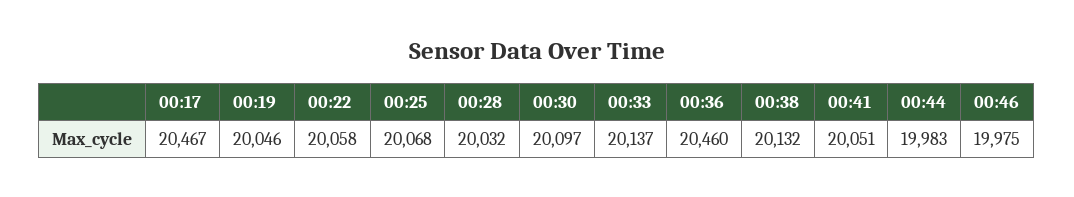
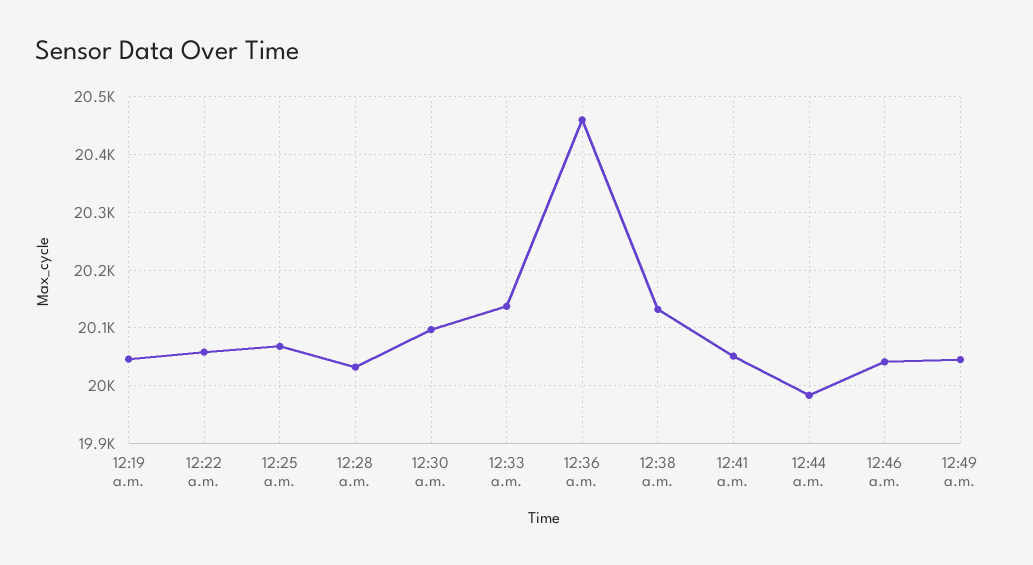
00:17: 20467 -> none
00:46: 19975 -> 20040
12:49 a.m.: none -> 20040

